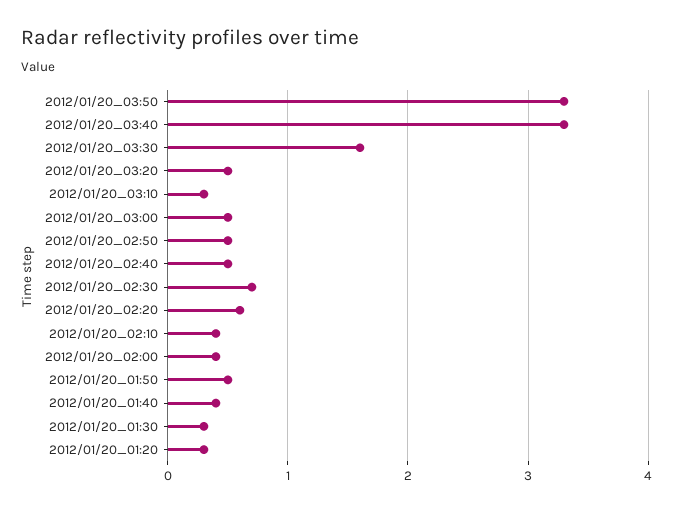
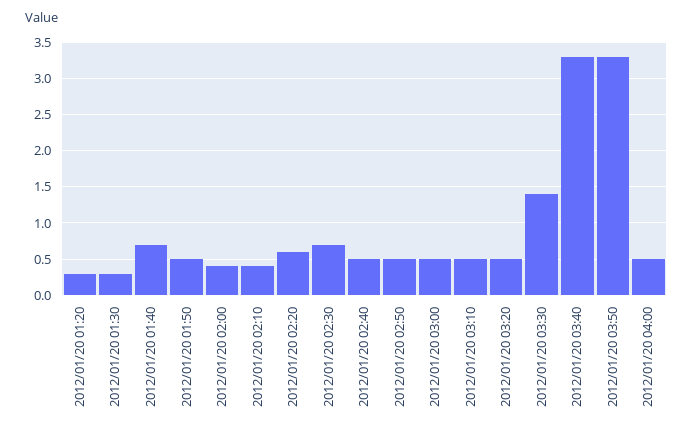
2012/01/20_03:30: 1.6 -> 1.4
2012/01/20_03:10: 0.3 -> 0.5
2012/01/20_01:40: 0.4 -> 0.7
2012/01/20 04:00: none -> 0.5

